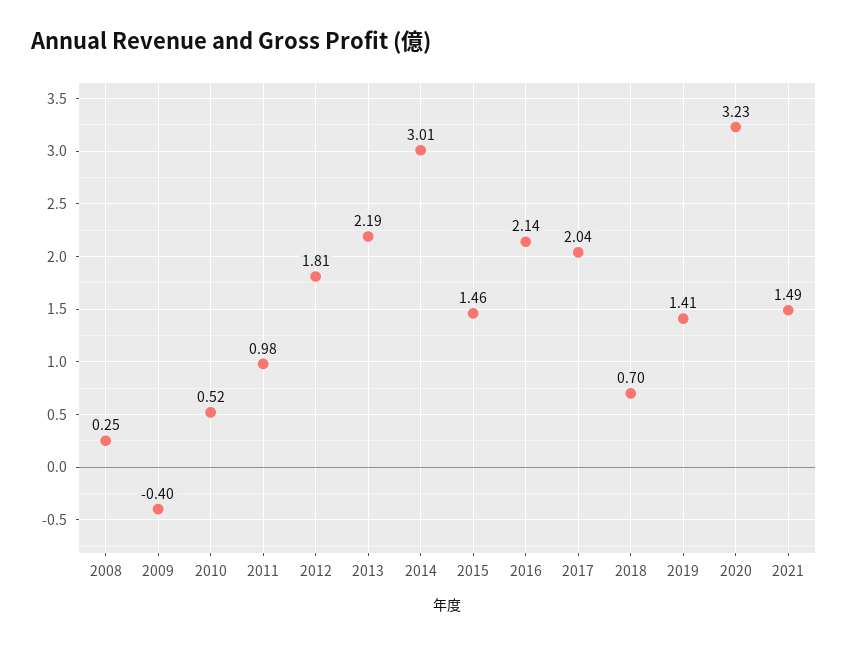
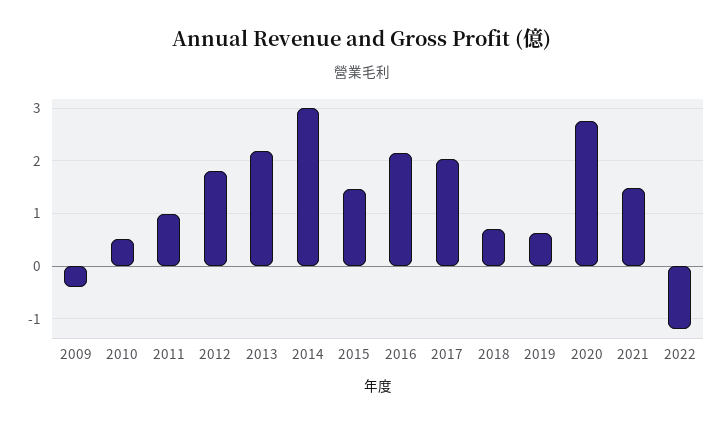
2008: 0.25 -> none
2019: 1.41 -> 0.6
2020: 3.23 -> 2.8
2022: none -> -1.2

